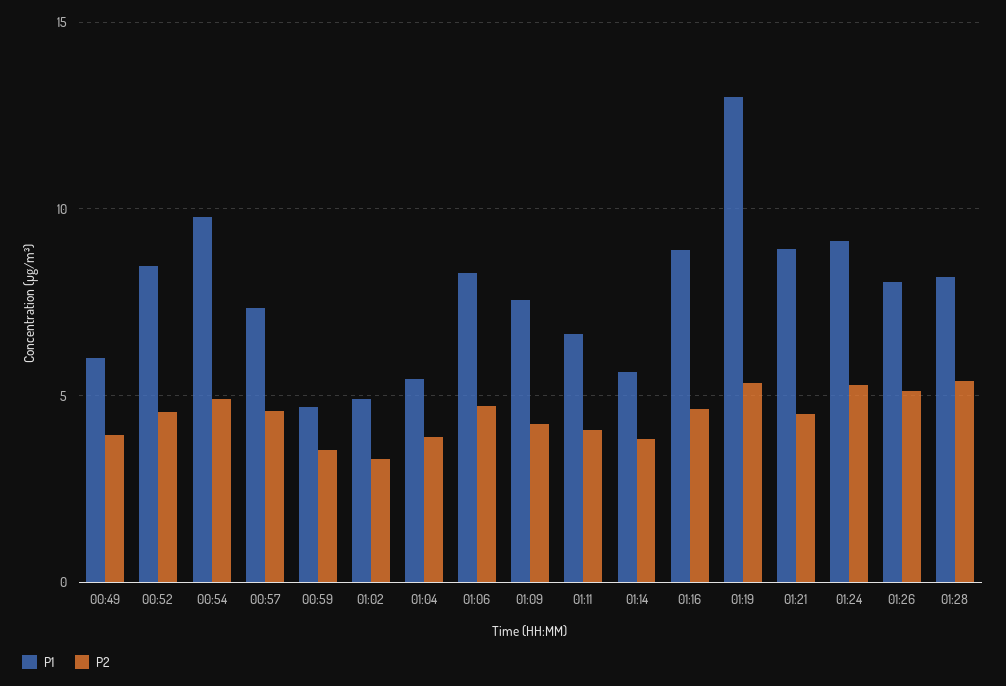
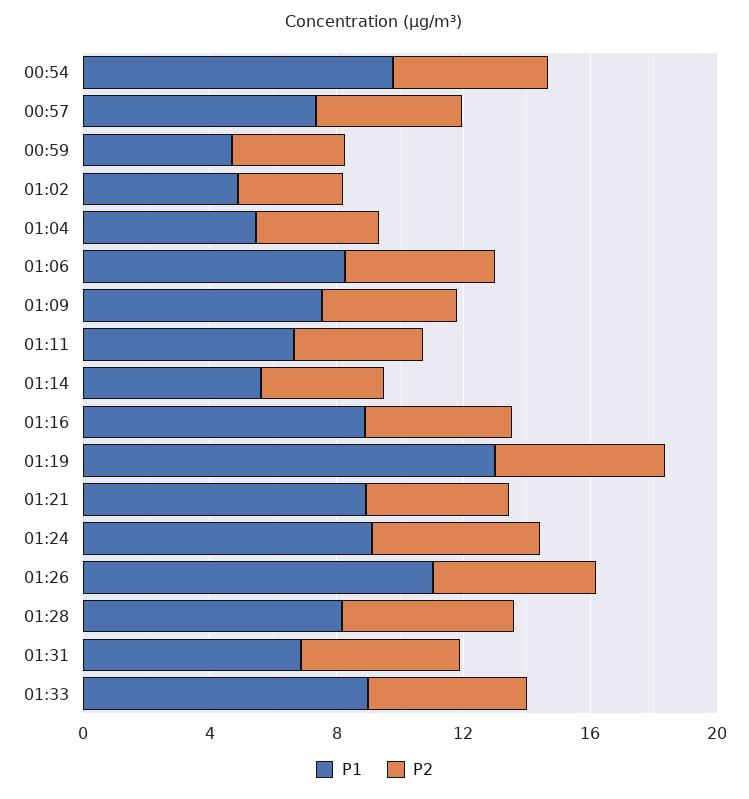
P1, 00:49: 6 -> none
P2, 00:49: 4 -> none
P1, 00:52: 8.5 -> none
P2, 00:52: 4.5 -> none
P1, 01:26: 8 -> 11
P1, 01:31: none -> 7
P2, 01:31: none -> 5
P1, 01:33: none -> 9
P2, 01:33: none -> 5

